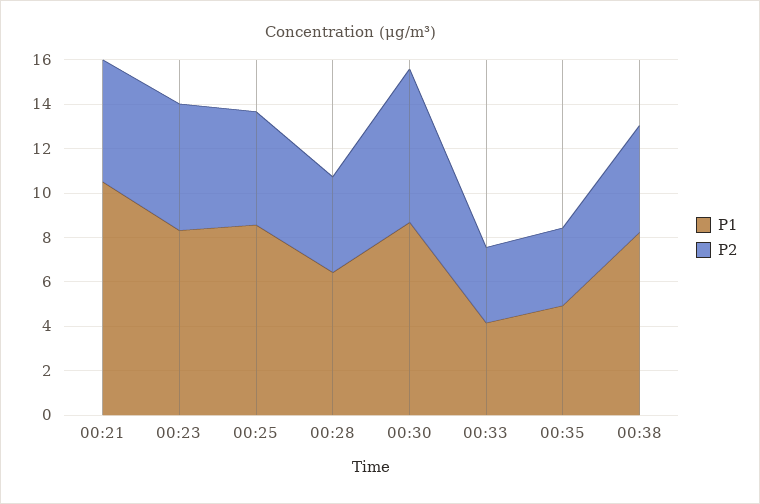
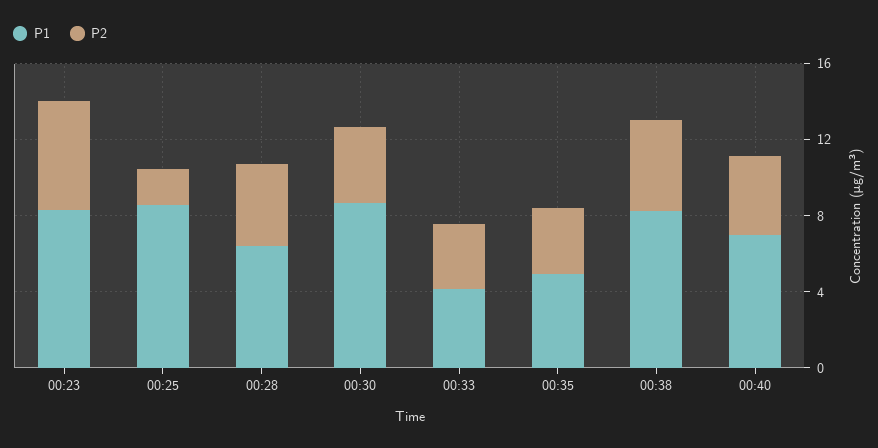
P1, 00:21: 10.5 -> none
P2, 00:21: 5.5 -> none
P2, 00:25: 5 -> 2
P2, 00:30: 7 -> 4
P1, 00:40: none -> 7
P2, 00:40: none -> 4

